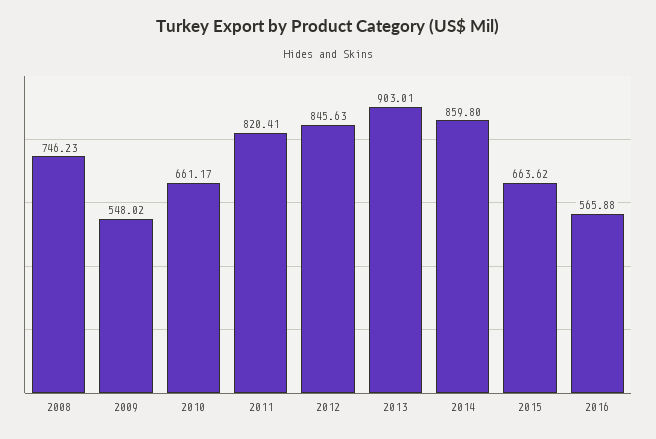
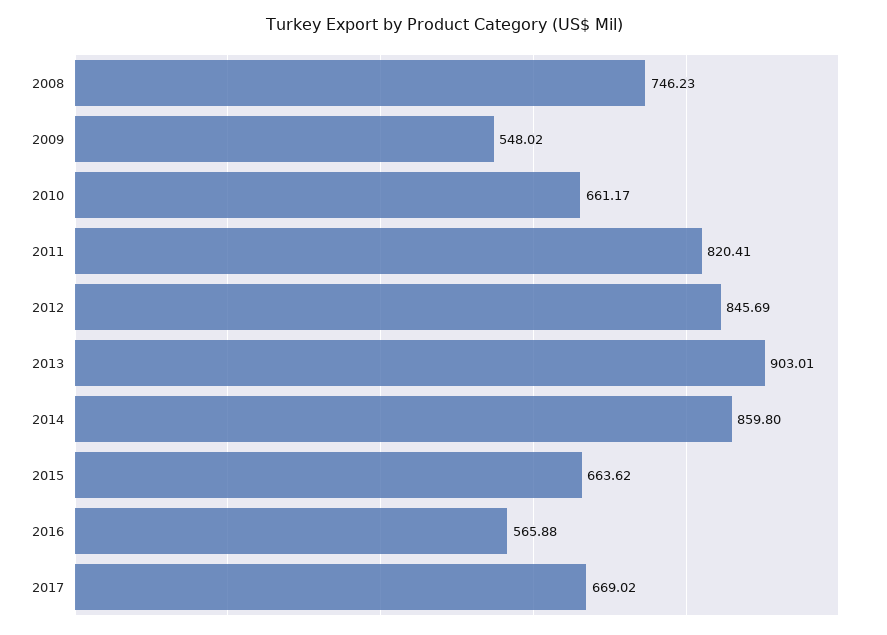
2012: 845.63 -> 845.69
2017: none -> 669.02

